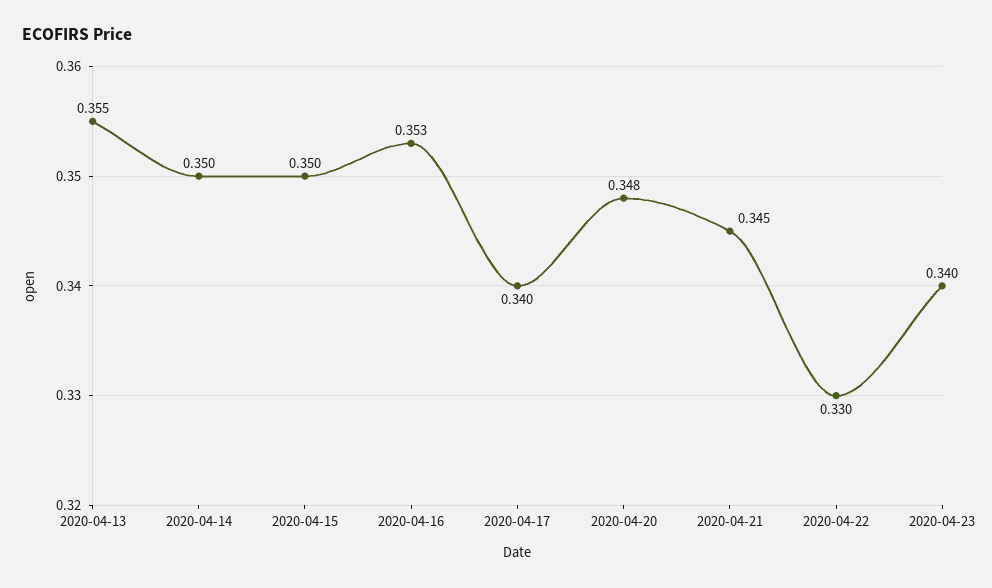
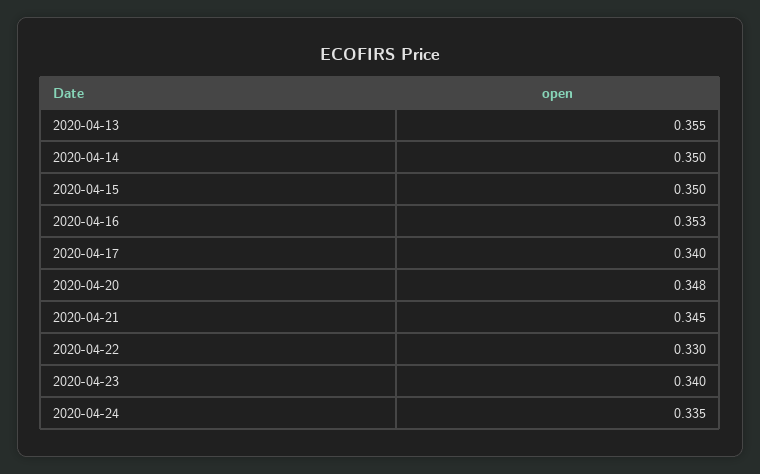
2020-04-24: none -> 0.335

